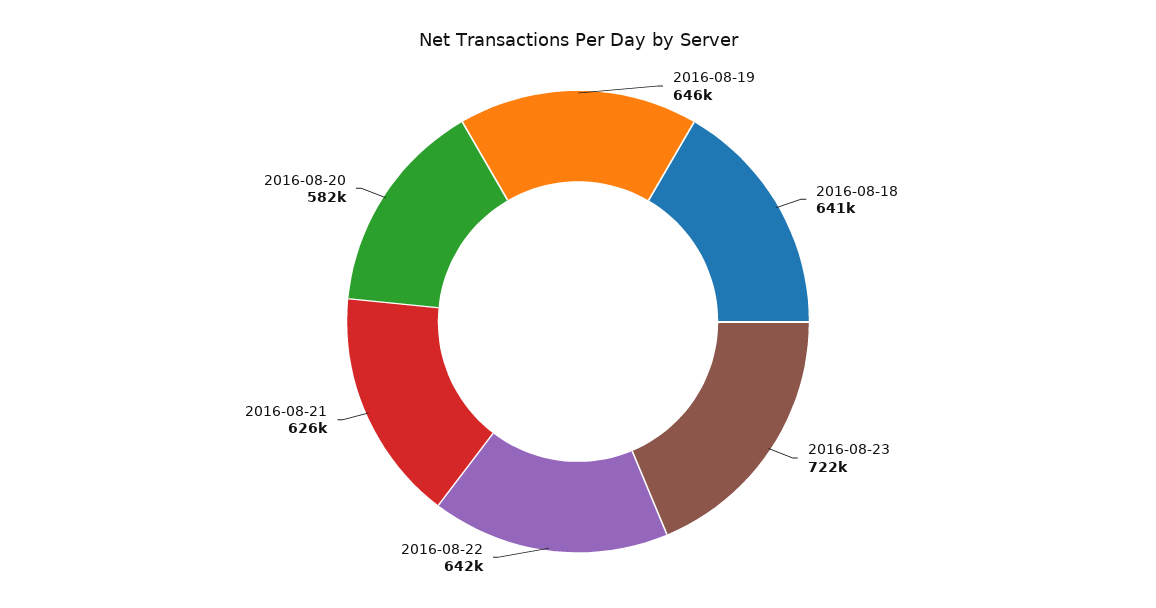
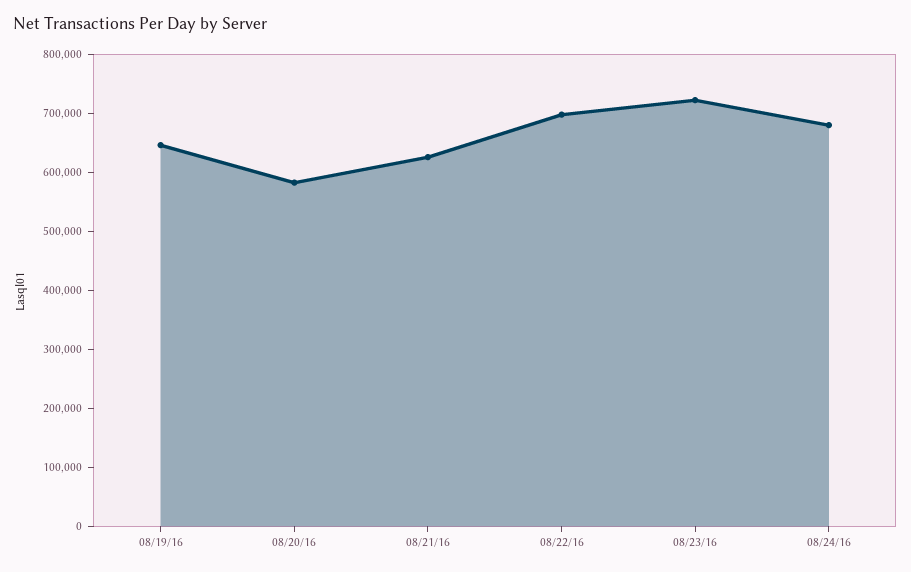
2016-08-18: 641000 -> none
2016-08-22: 642000 -> 700000
08/24/16: none -> 680000

